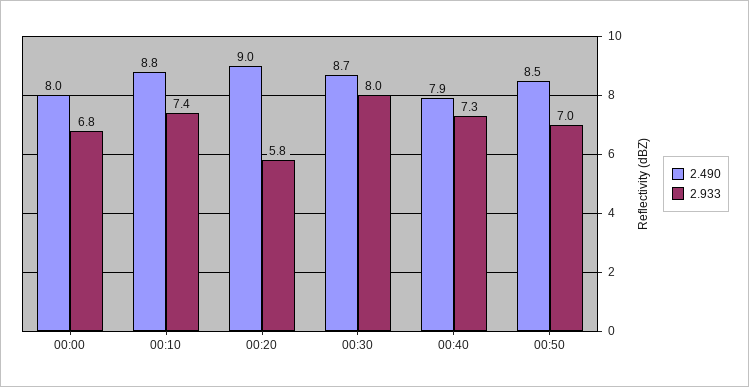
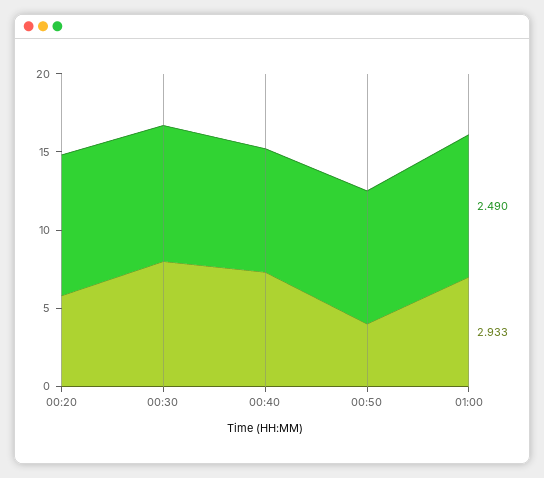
2.490, 00:00: 8 -> none
2.933, 00:00: 6.8 -> none
2.490, 00:10: 8.8 -> none
2.933, 00:10: 7.4 -> none
2.933, 00:50: 7 -> 4
2.490, 01:00: none -> 9
2.933, 01:00: none -> 7

